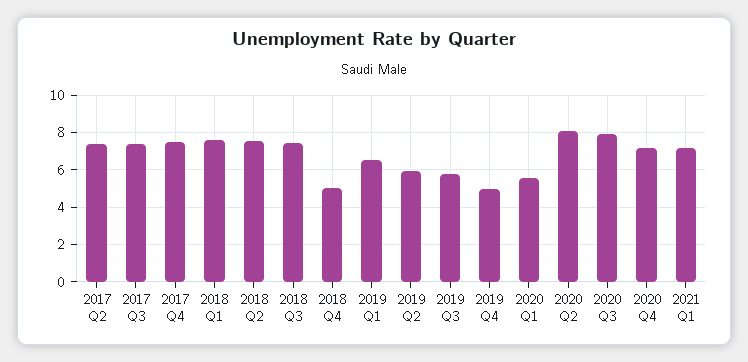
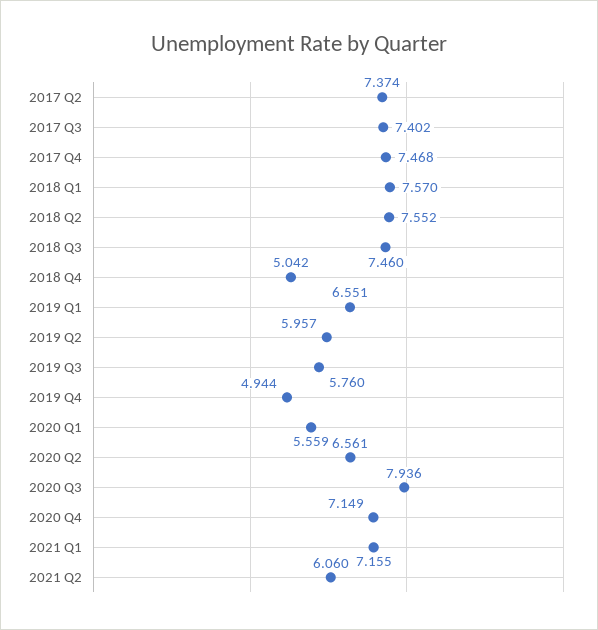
2020 Q2: 8 -> 6.561
2021 Q2: none -> 6.06

